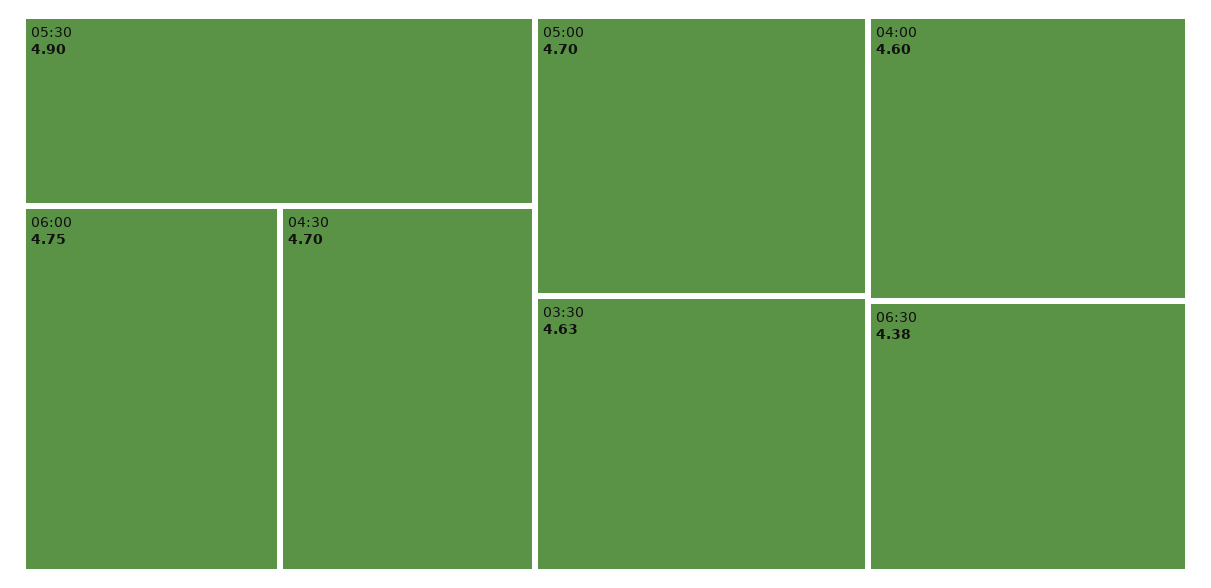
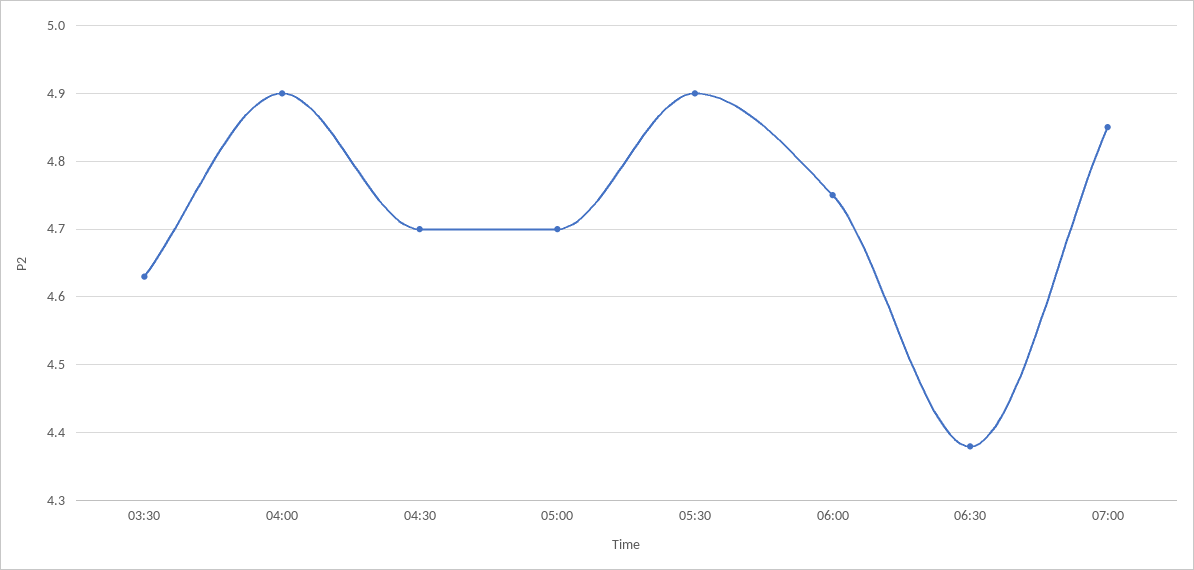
04:00: 4.6 -> 4.9
07:00: none -> 4.85

